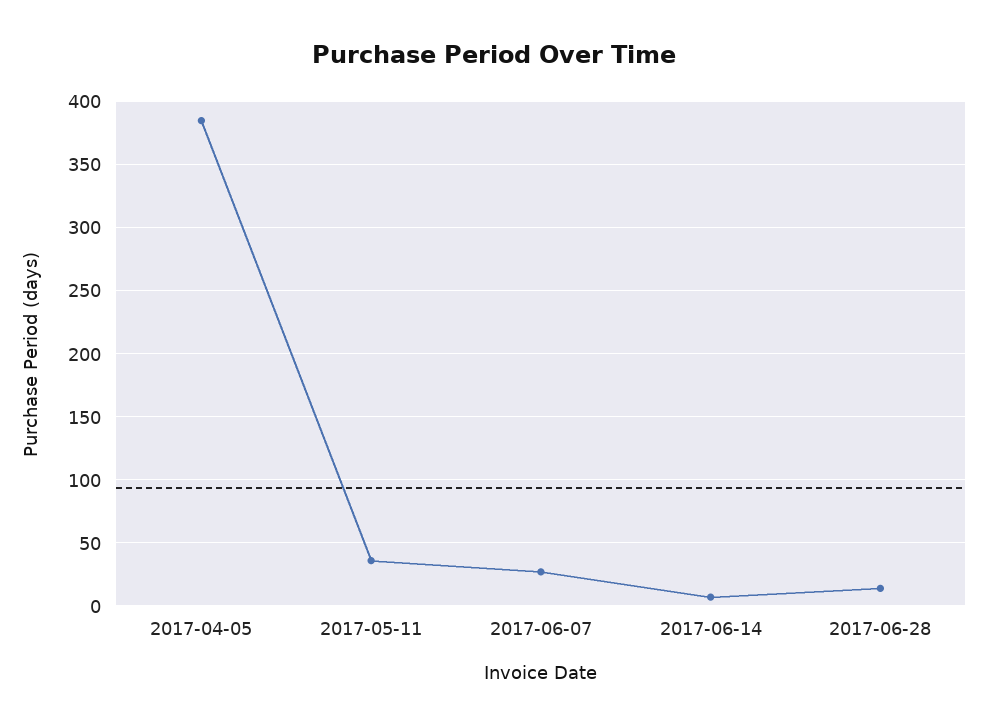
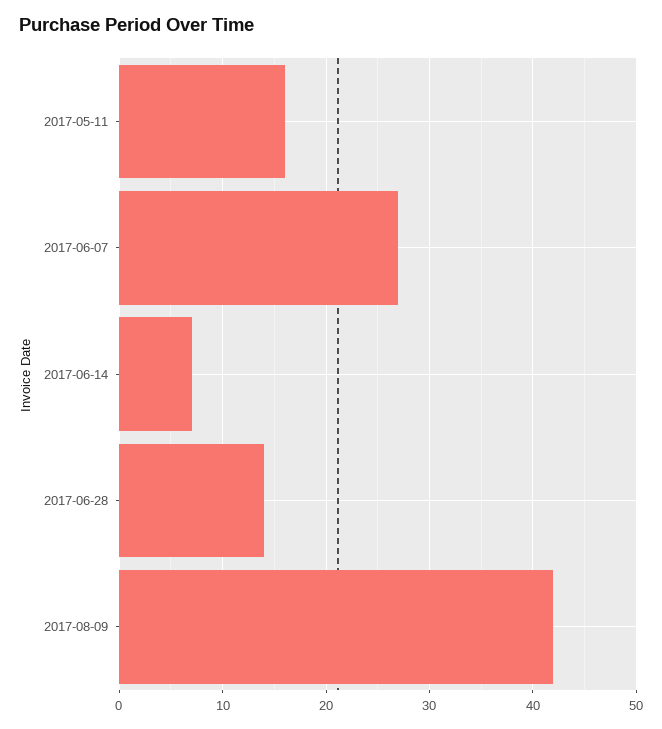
2017-04-05: 385 -> none
2017-05-11: 35 -> 16
2017-08-09: none -> 42

